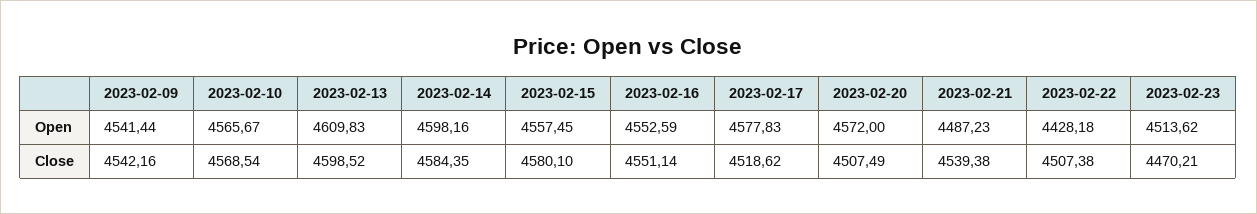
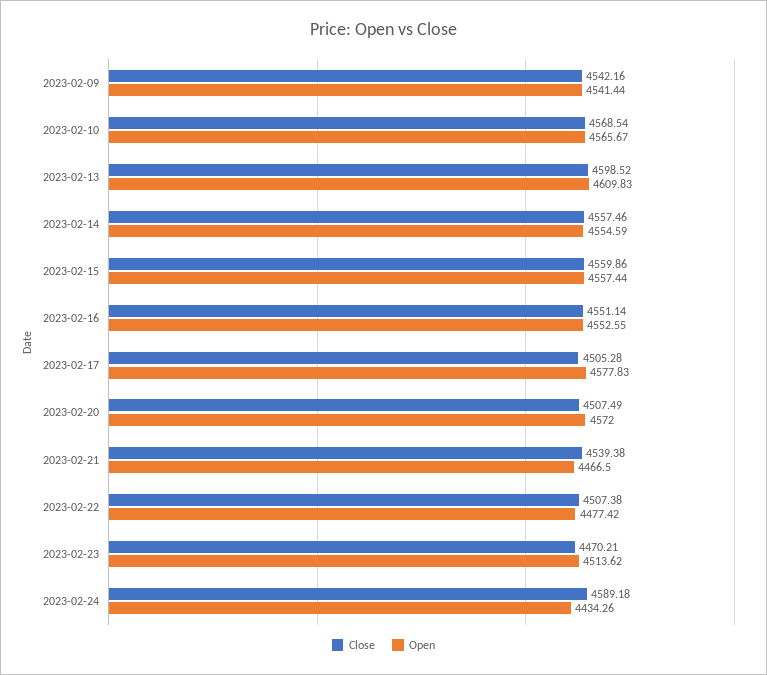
Open, 2023-02-14: 4598.16 -> 4554.59
Open, 2023-02-15: 4557.45 -> 4557.44
Open, 2023-02-16: 4552.59 -> 4552.55
Open, 2023-02-21: 4487.23 -> 4466.5
Open, 2023-02-22: 4428.18 -> 4477.42
Close, 2023-02-14: 4584.35 -> 4557.46
Close, 2023-02-15: 4580.1 -> 4559.86
Close, 2023-02-17: 4518.62 -> 4505.28
Close, 2023-02-24: none -> 4589.18
Open, 2023-02-24: none -> 4434.26

